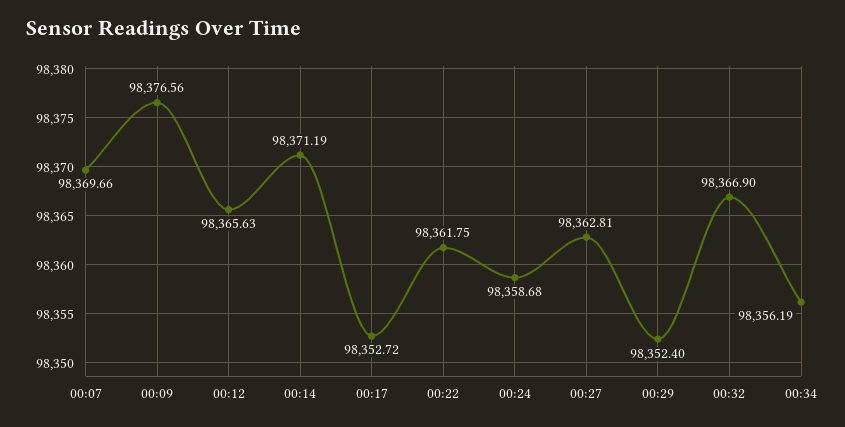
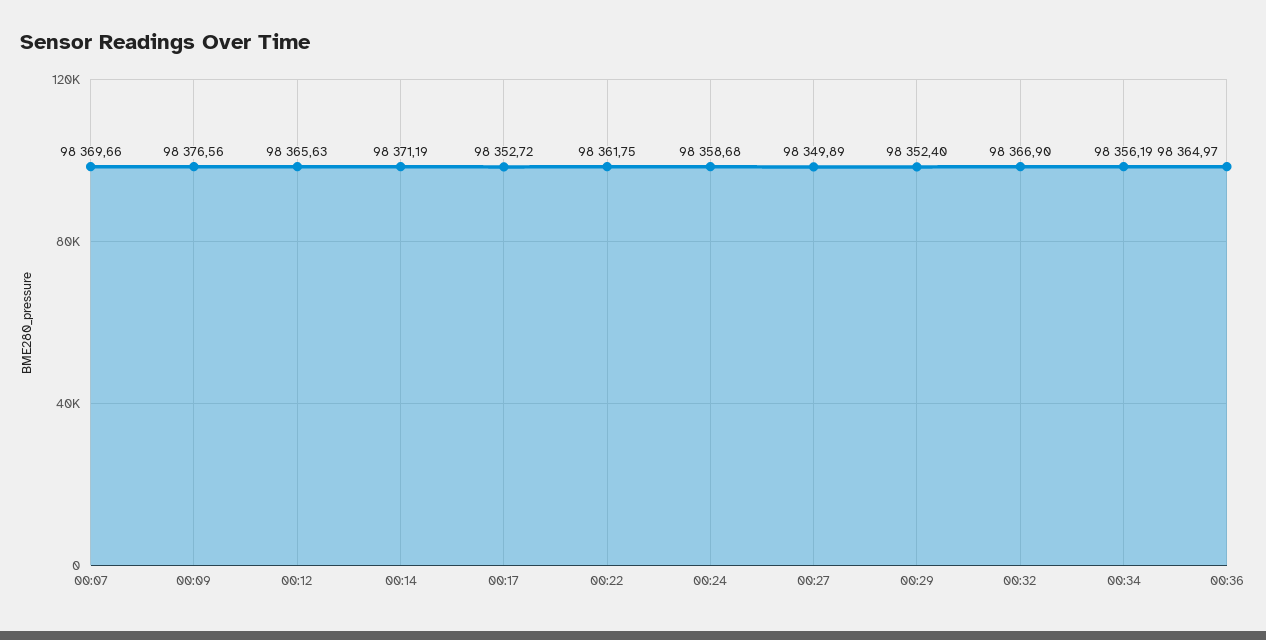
00:27: 98362.81 -> 98349.89
00:36: none -> 98364.97

